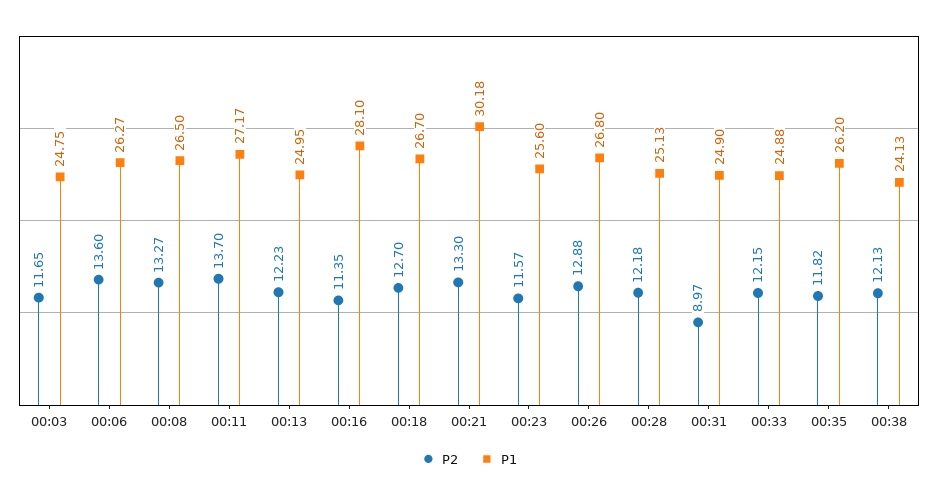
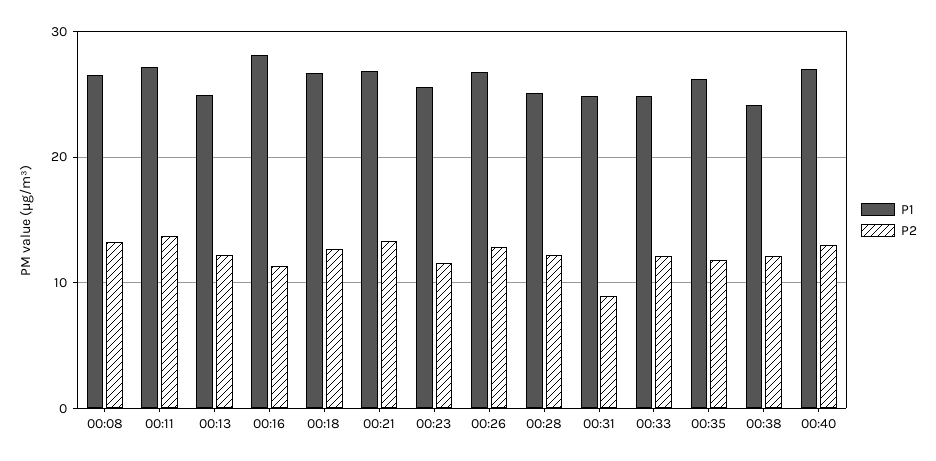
P2, 00:03: 11.65 -> none
P1, 00:03: 24.75 -> none
P2, 00:06: 13.6 -> none
P1, 00:06: 26.27 -> none
P1, 00:21: 30.18 -> 27
P1, 00:40: none -> 27
P2, 00:40: none -> 13

